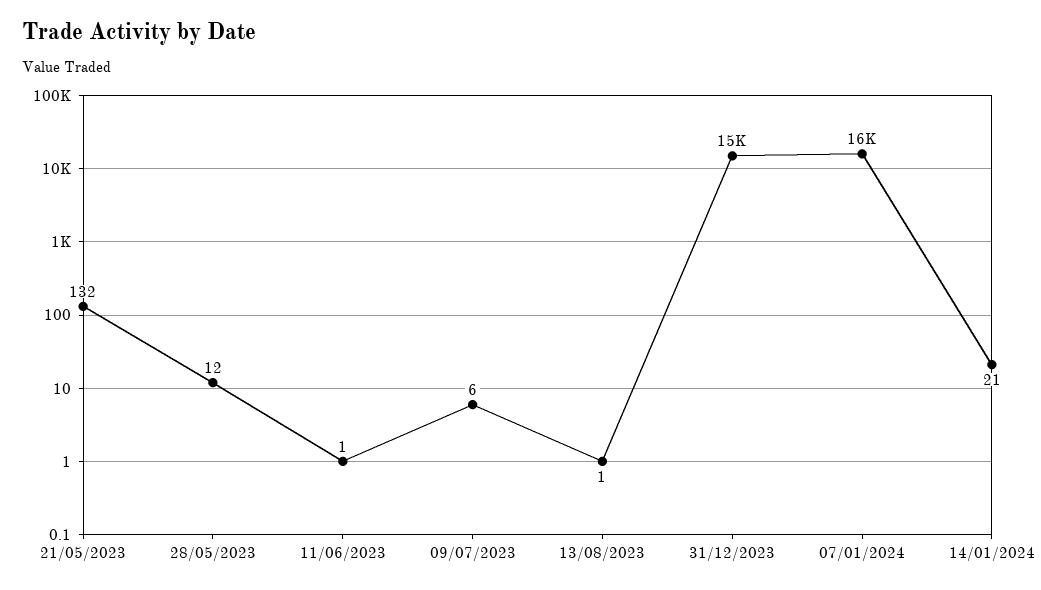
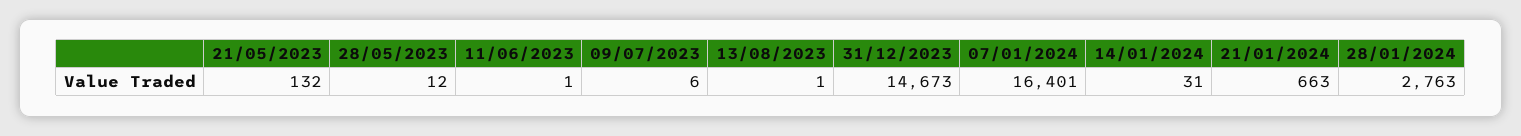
14/01/2024: 21 -> 31
21/01/2024: none -> 663
28/01/2024: none -> 2763

